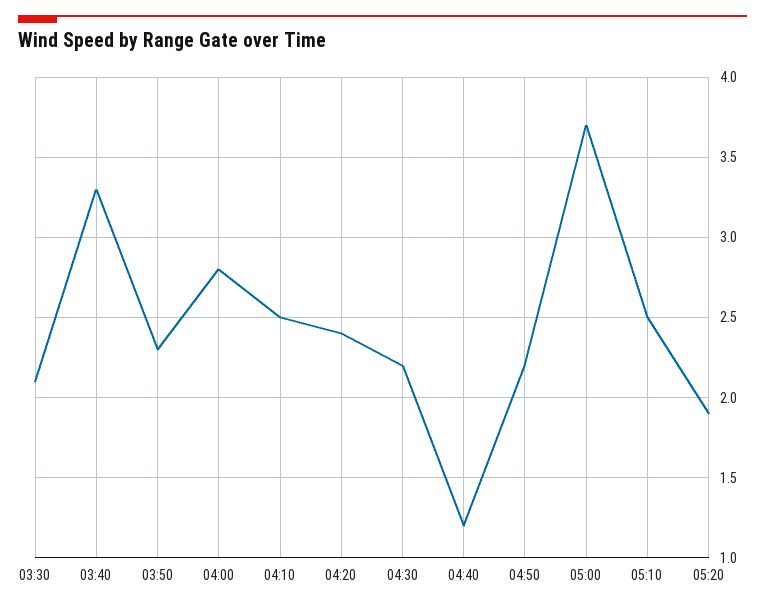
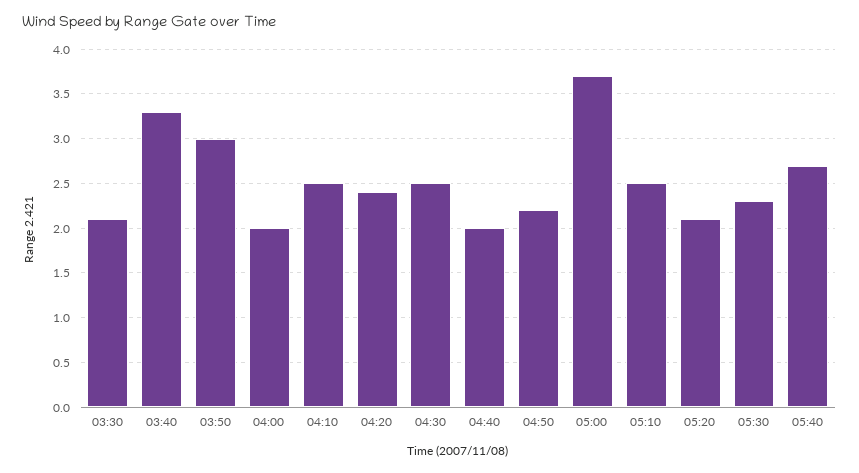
03:50: 2.3 -> 3
04:00: 2.8 -> 2
04:30: 2.2 -> 2.5
04:40: 1.2 -> 2
05:20: 1.9 -> 2.1
05:30: none -> 2.3
05:40: none -> 2.7

